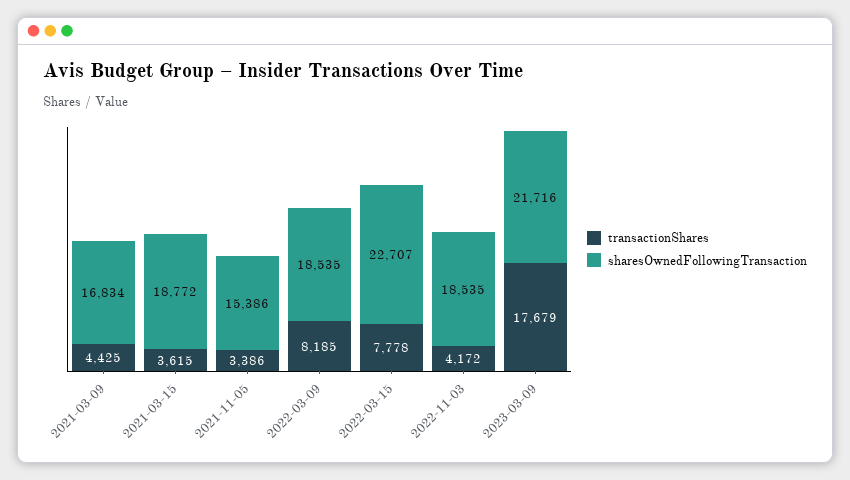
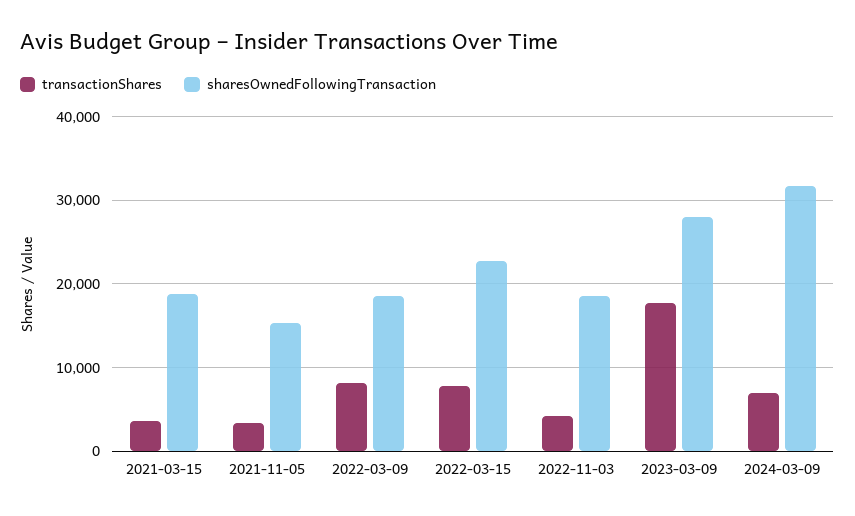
transactionShares, 2021-03-09: 4425 -> none
sharesOwnedFollowingTransaction, 2021-03-09: 16834 -> none
sharesOwnedFollowingTransaction, 2023-03-09: 21716 -> 28000
transactionShares, 2024-03-09: none -> 7000
sharesOwnedFollowingTransaction, 2024-03-09: none -> 32000

